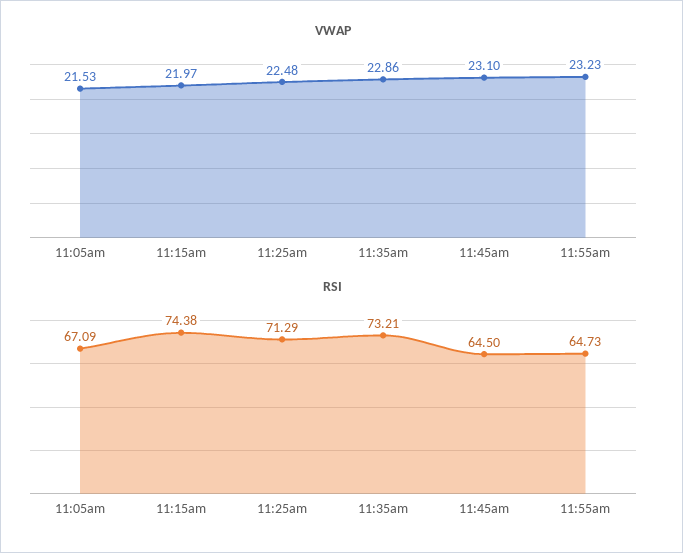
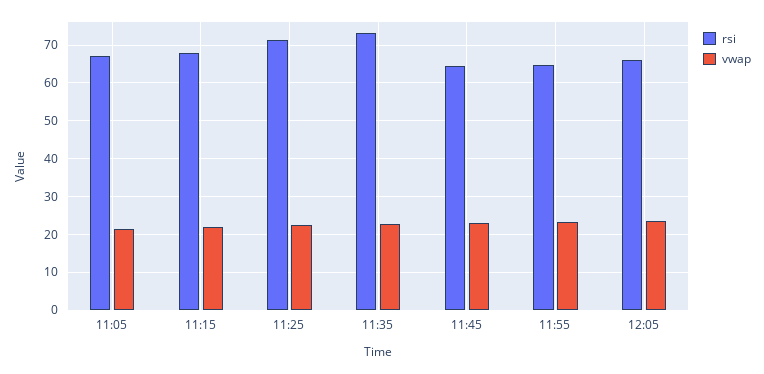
RSI, 11:15am: 74.38 -> 68
RSI, 12:05: none -> 66
VWAP, 12:05: none -> 24

